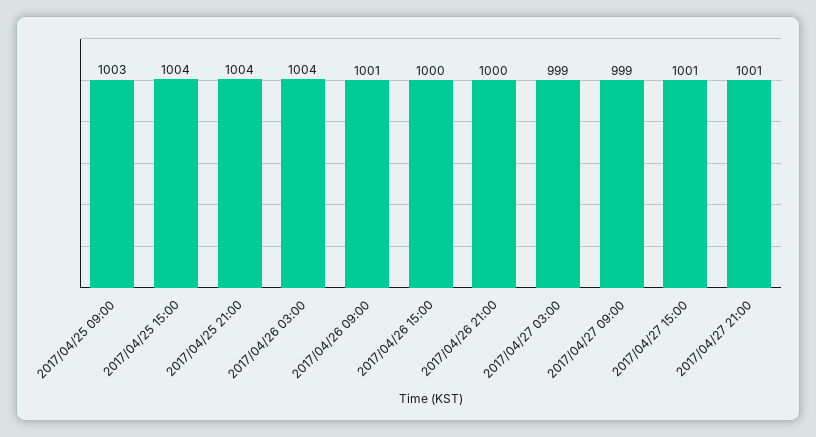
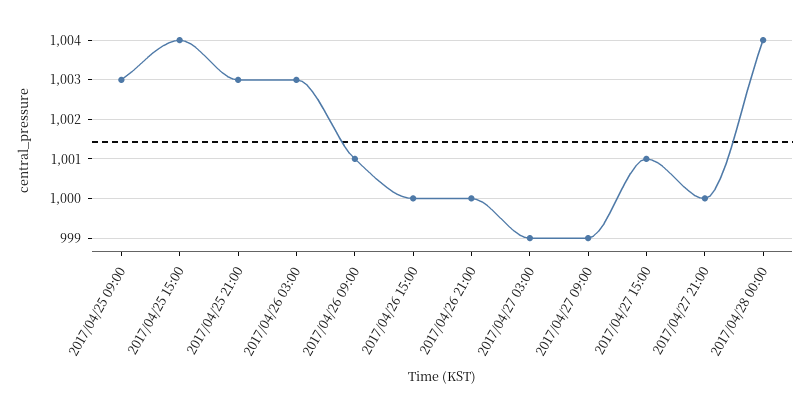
2017/04/25 21:00: 1004 -> 1003
2017/04/26 03:00: 1004 -> 1003
2017/04/27 21:00: 1001 -> 1000
2017/04/28 00:00: none -> 1004

